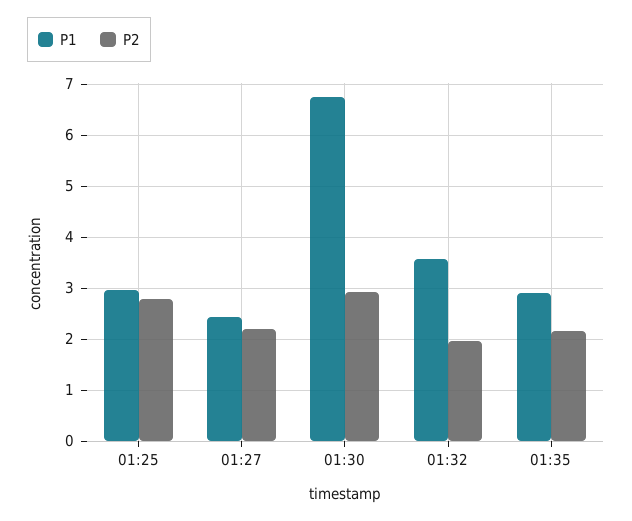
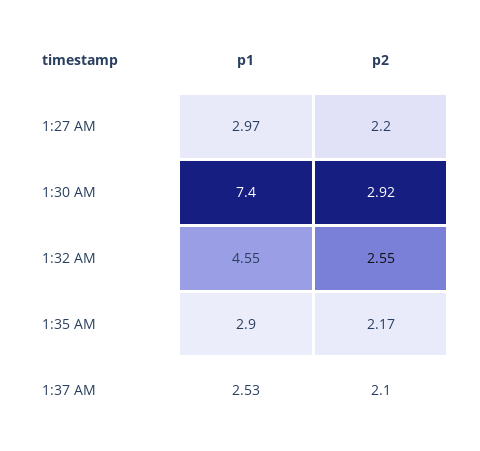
P1, 01:25: 3 -> none
P2, 01:25: 2.8 -> none
P1, 01:27: 2.4 -> 2.97
P1, 01:30: 6.8 -> 7.4
P1, 01:32: 3.6 -> 4.55
P2, 01:32: 2 -> 2.55
P1, 1:37 AM: none -> 2.53
P2, 1:37 AM: none -> 2.1

